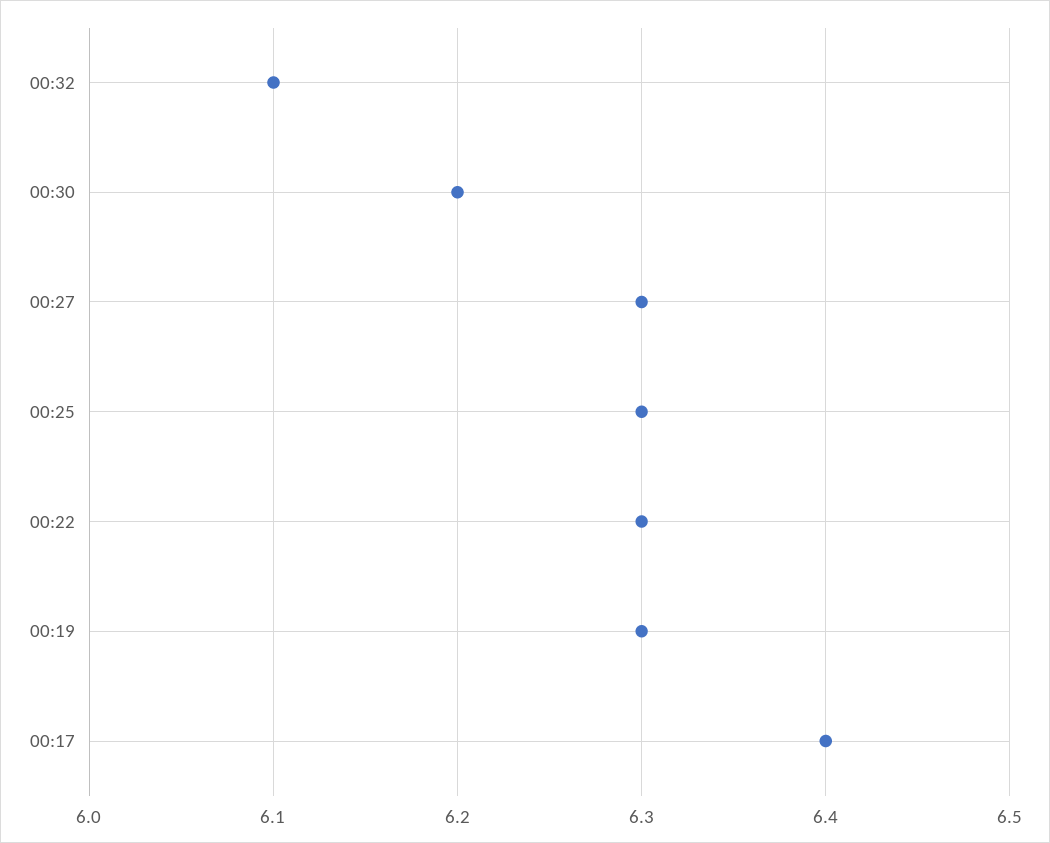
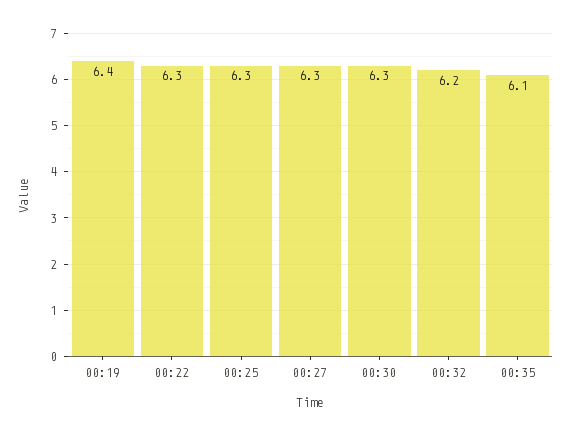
00:32: 6.1 -> 6.2
00:30: 6.2 -> 6.3
00:19: 6.3 -> 6.4
00:17: 6.4 -> none
00:35: none -> 6.1

